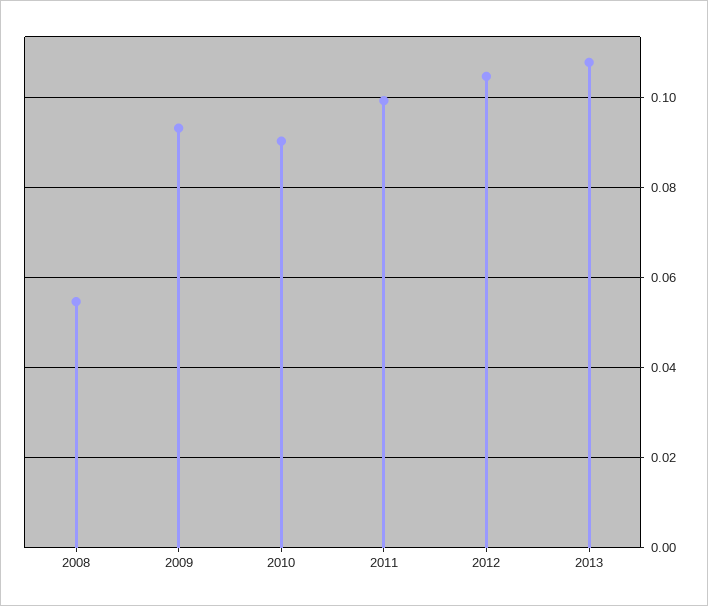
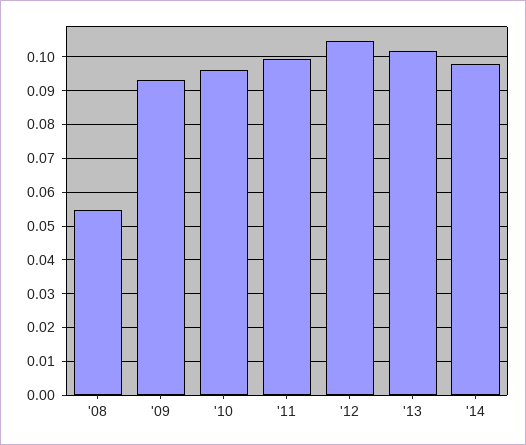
2010: 0.09 -> 0.096
2013: 0.108 -> 0.102
'14: none -> 0.098

